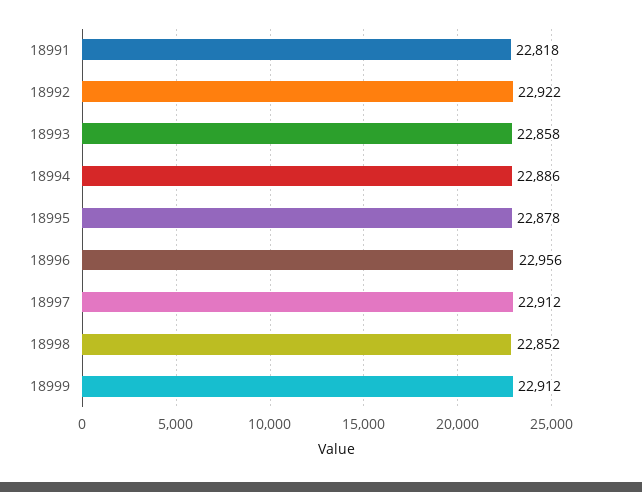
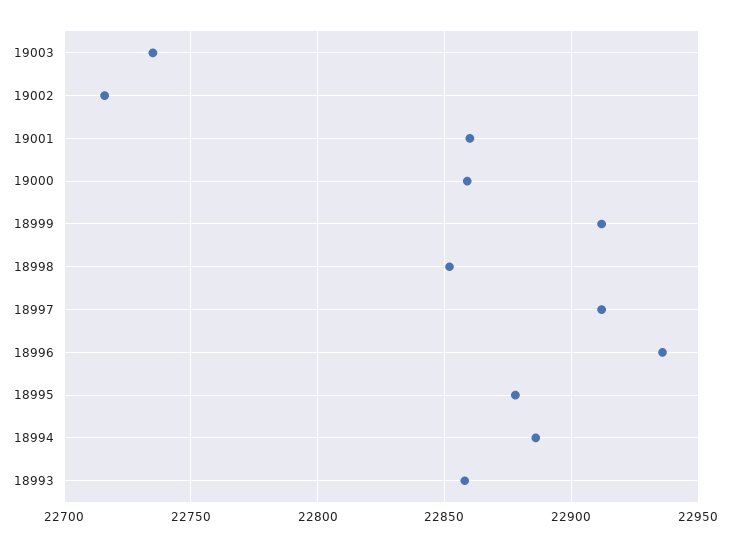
18991: 22818 -> none
18992: 22922 -> none
18996: 22956 -> 22935
19003: none -> 22735
19002: none -> 22715
19001: none -> 22860
19000: none -> 22860

